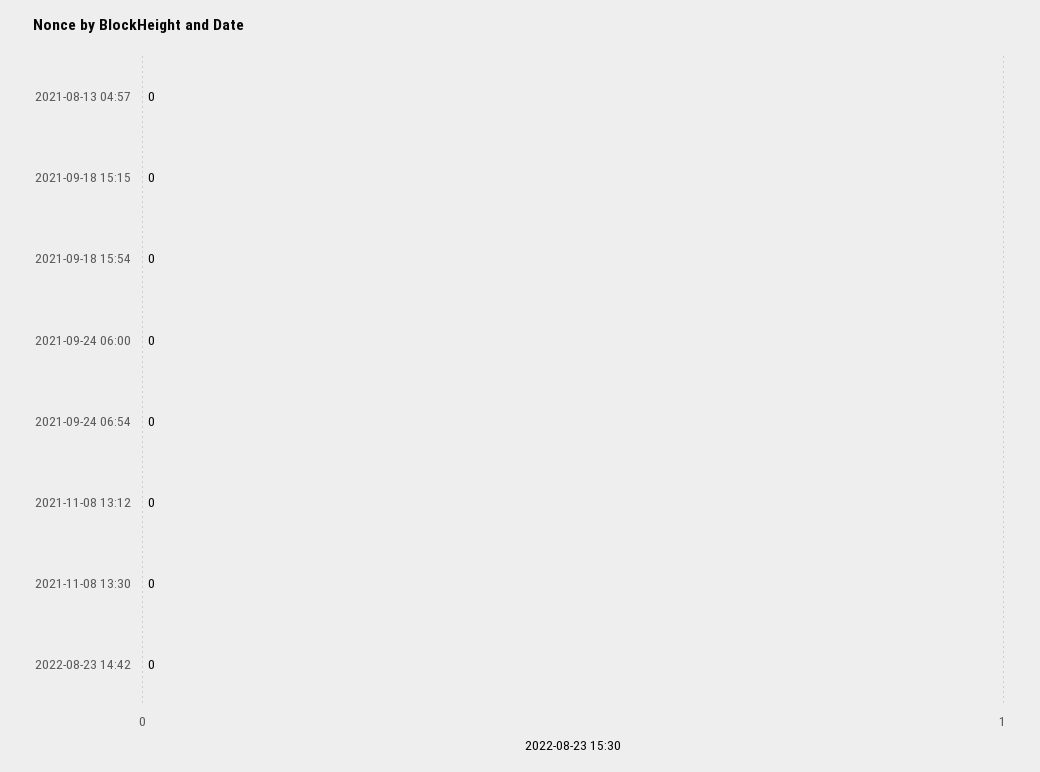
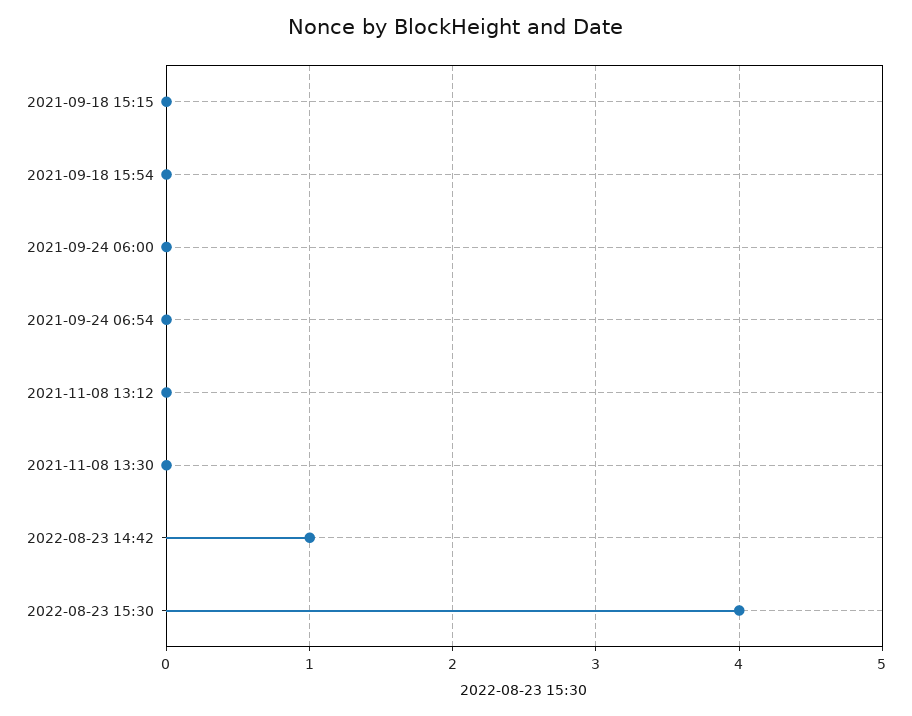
2021-08-13 04:57: 0 -> none
2022-08-23 14:42: 0 -> 1
2022-08-23 15:30: none -> 4

